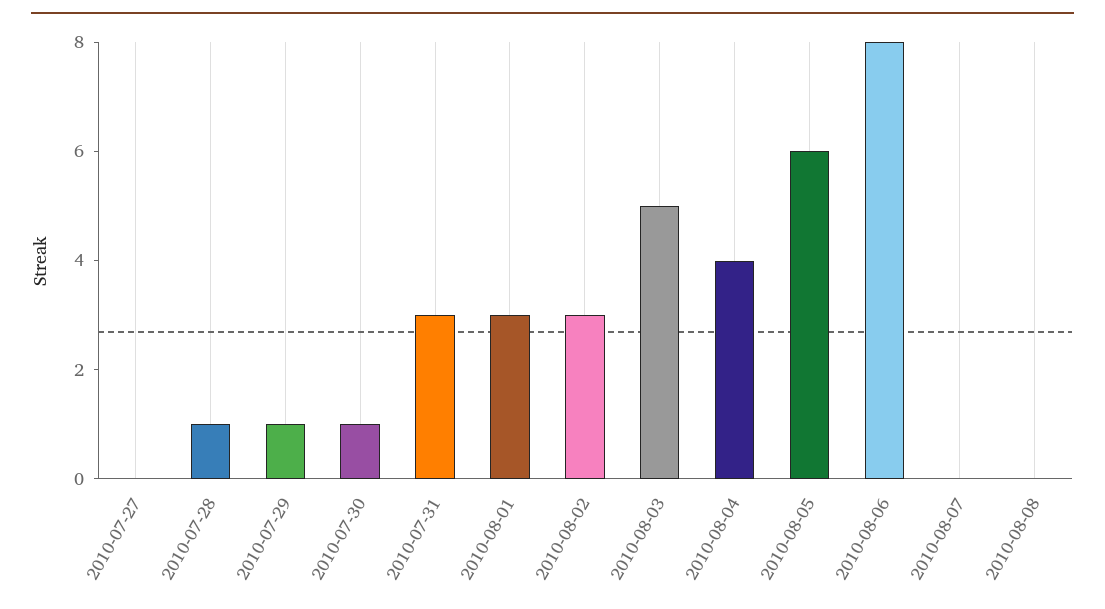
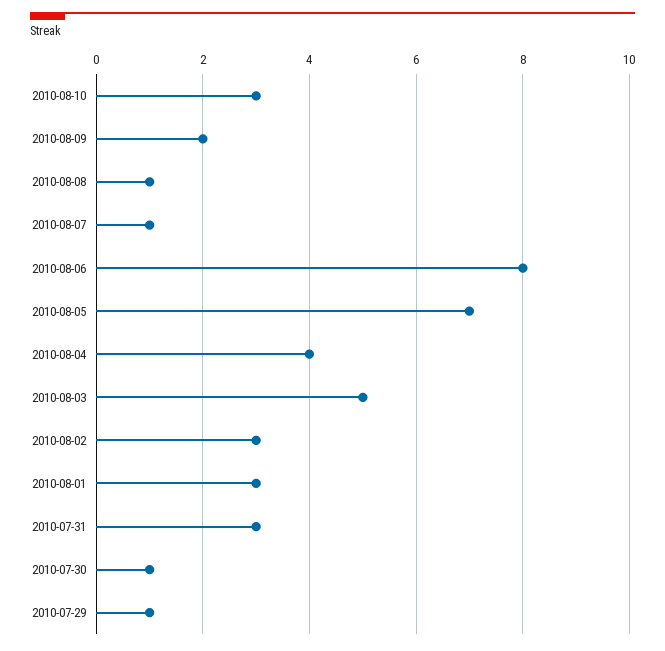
2010-07-27: 0 -> none
2010-07-28: 1 -> none
2010-08-05: 6 -> 7
2010-08-07: 0 -> 1
2010-08-08: 0 -> 1
2010-08-10: none -> 3
2010-08-09: none -> 2

